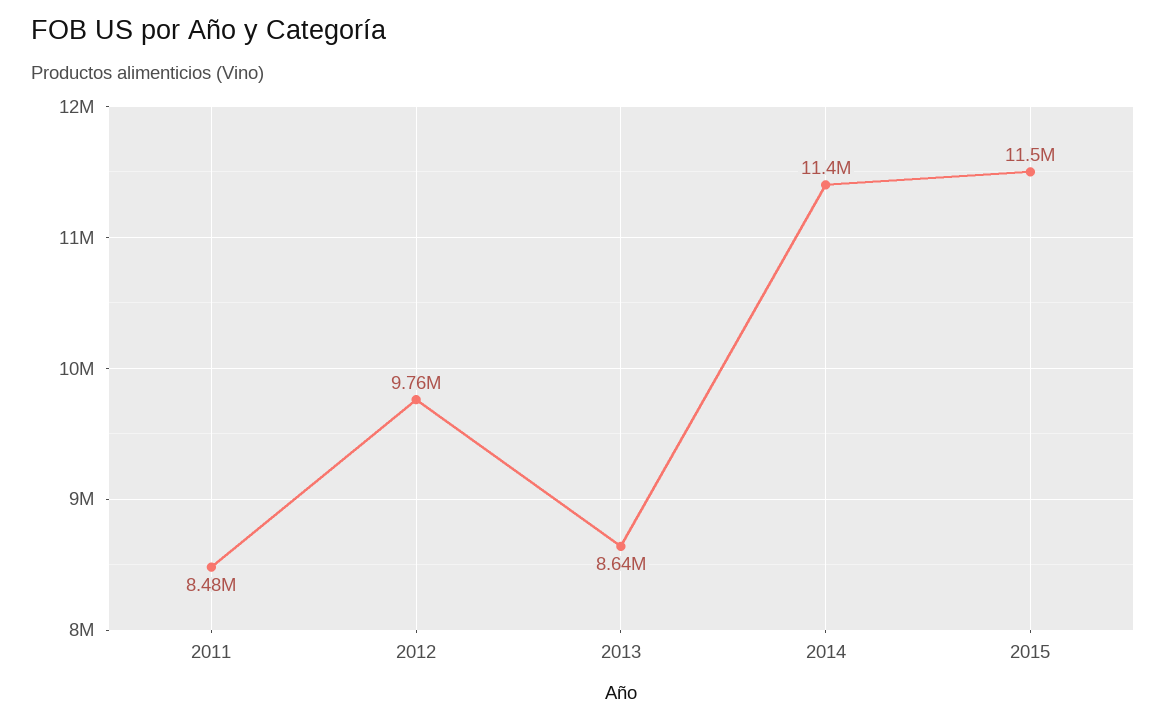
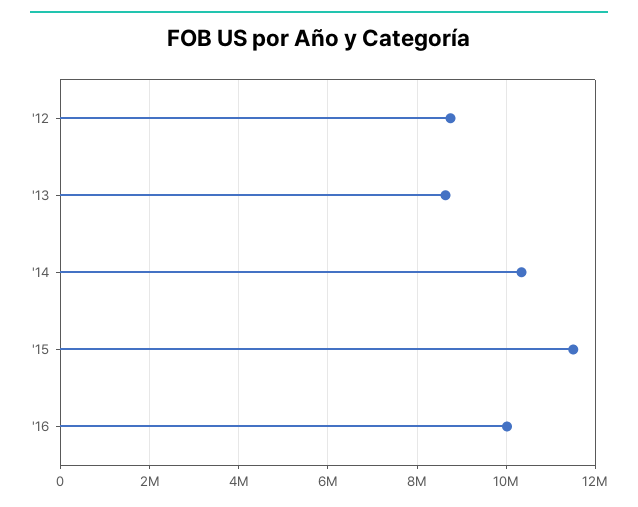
2011: 8480000 -> none
2012: 9760000 -> 8800000
2014: 11400000 -> 10400000
'16: none -> 10000000

